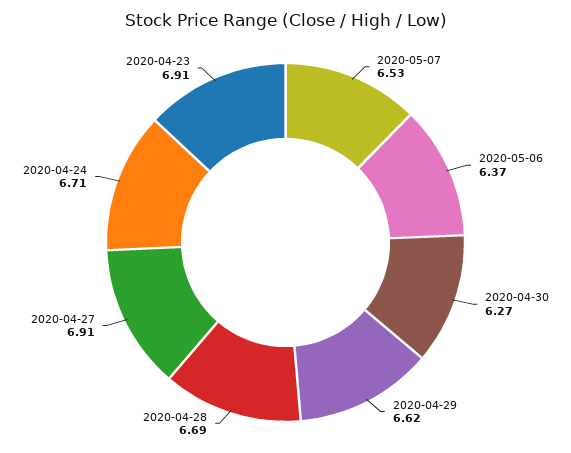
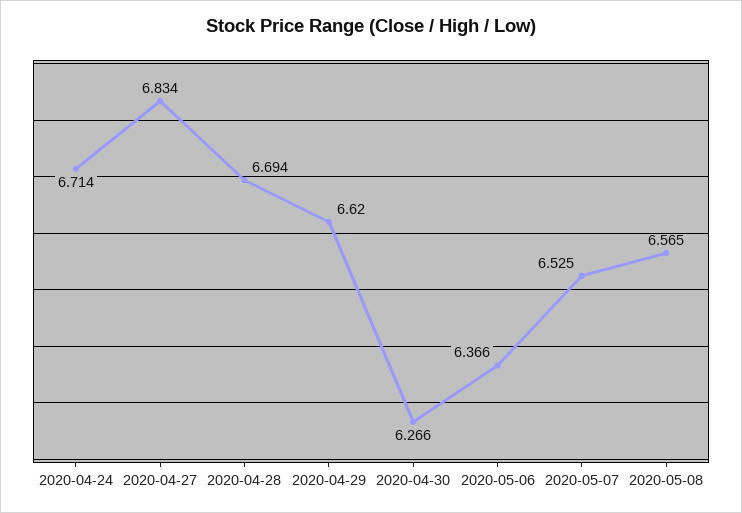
2020-04-27: 6.91 -> 6.834
2020-04-23: 6.91 -> none
2020-05-08: none -> 6.565

